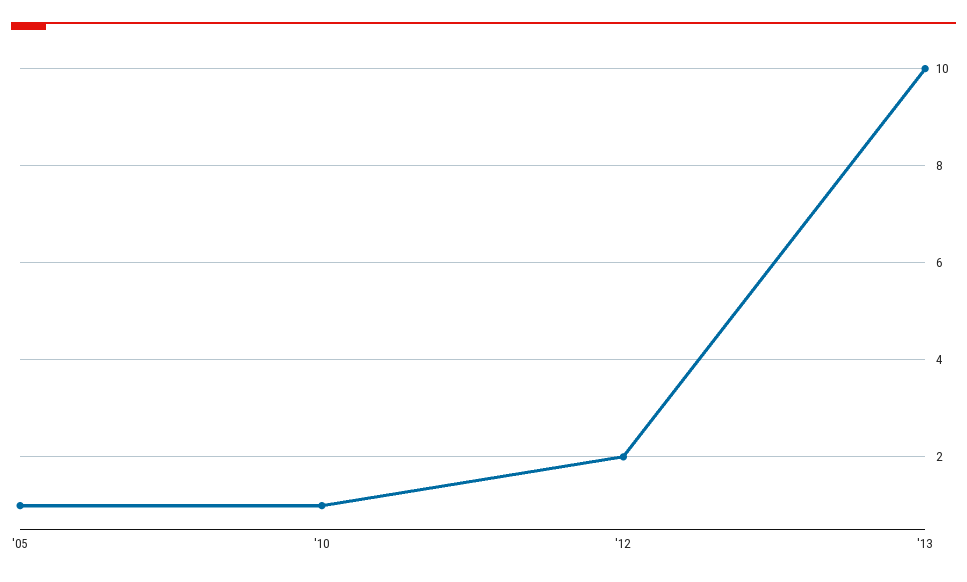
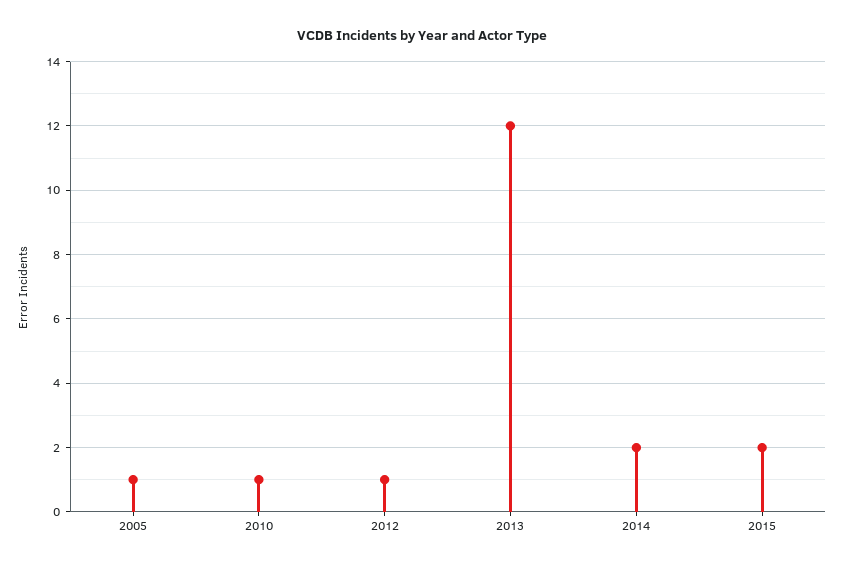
'12: 2 -> 1
'13: 10 -> 12
2014: none -> 2
2015: none -> 2

